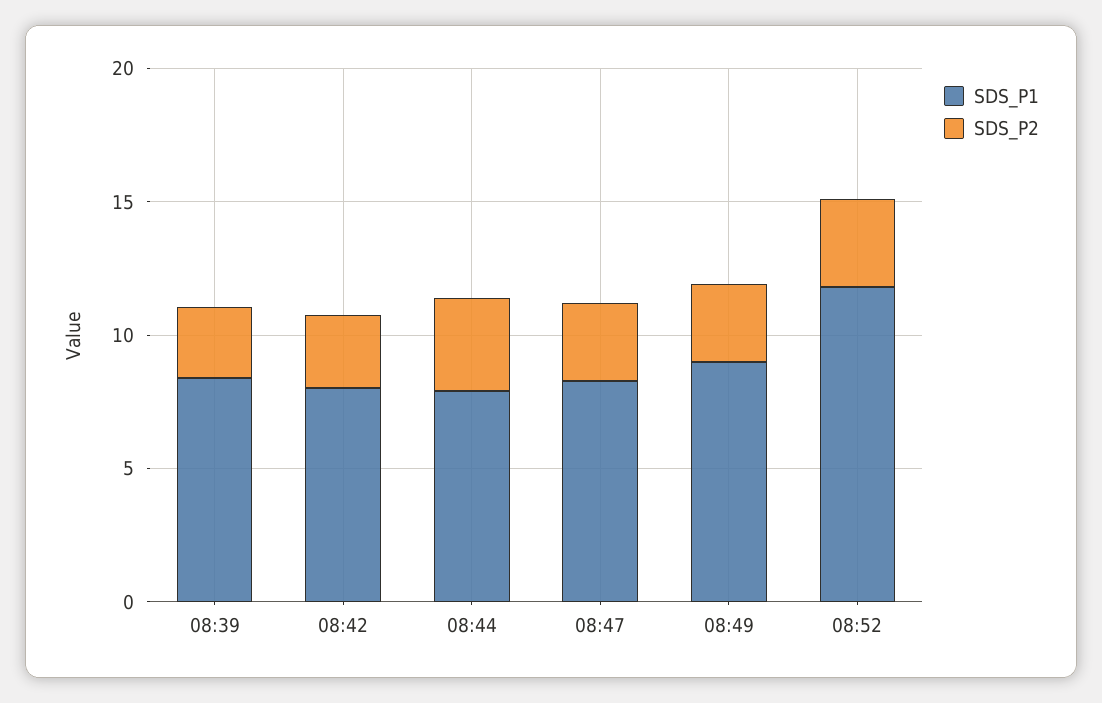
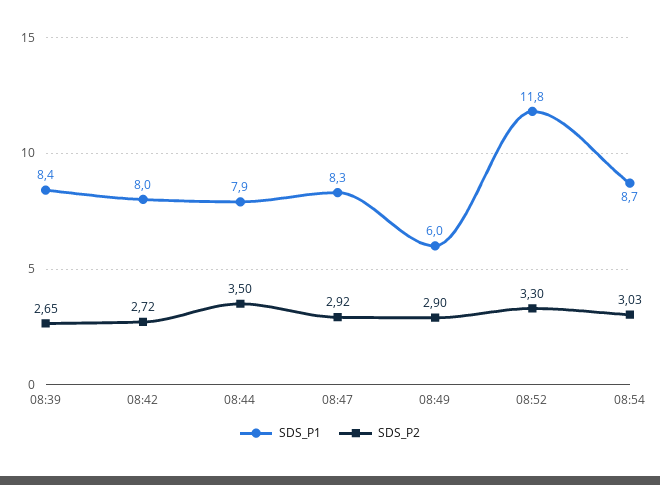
SDS_P1, 08:49: 9 -> 6
SDS_P1, 08:54: none -> 8.7
SDS_P2, 08:54: none -> 3.03

